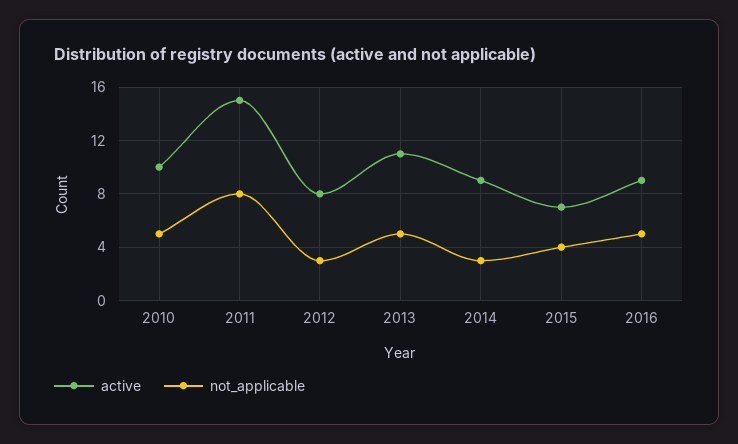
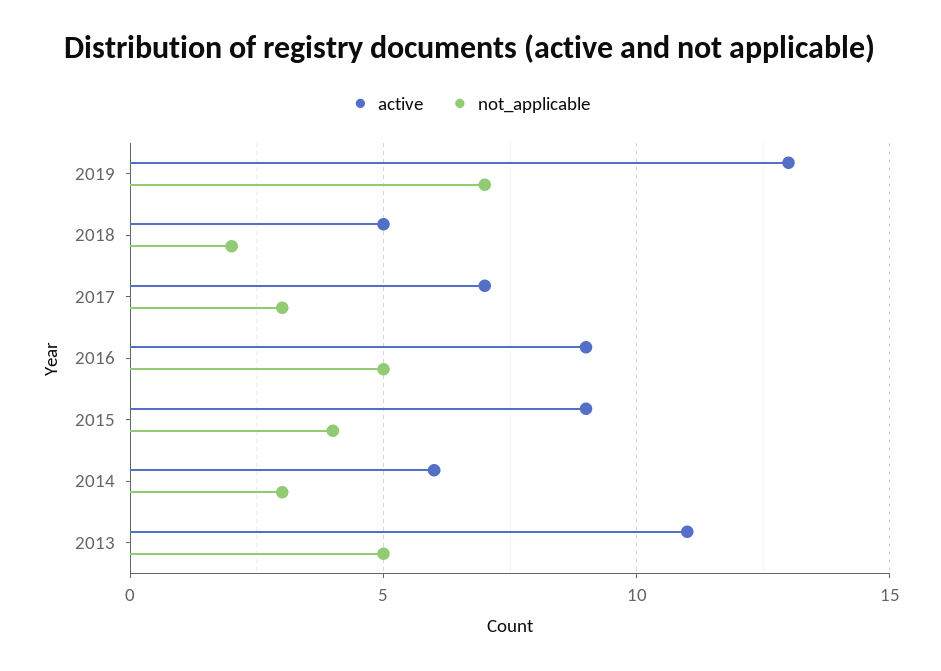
active, 2010: 10 -> none
not_applicable, 2010: 5 -> none
active, 2011: 15 -> none
not_applicable, 2011: 8 -> none
active, 2012: 8 -> none
not_applicable, 2012: 3 -> none
active, 2014: 9 -> 6
active, 2015: 7 -> 9
active, 2019: none -> 13
not_applicable, 2019: none -> 7
active, 2018: none -> 5
not_applicable, 2018: none -> 2
active, 2017: none -> 7
not_applicable, 2017: none -> 3

